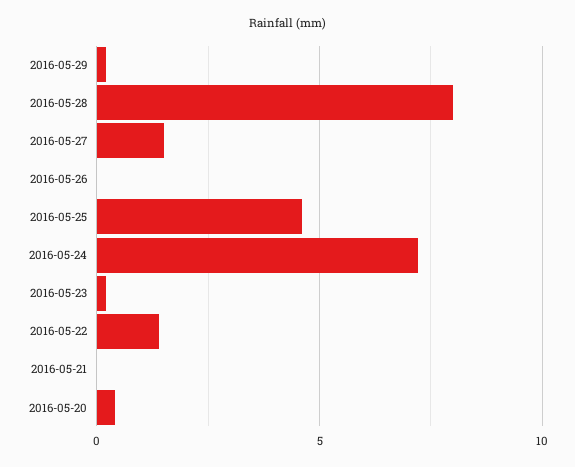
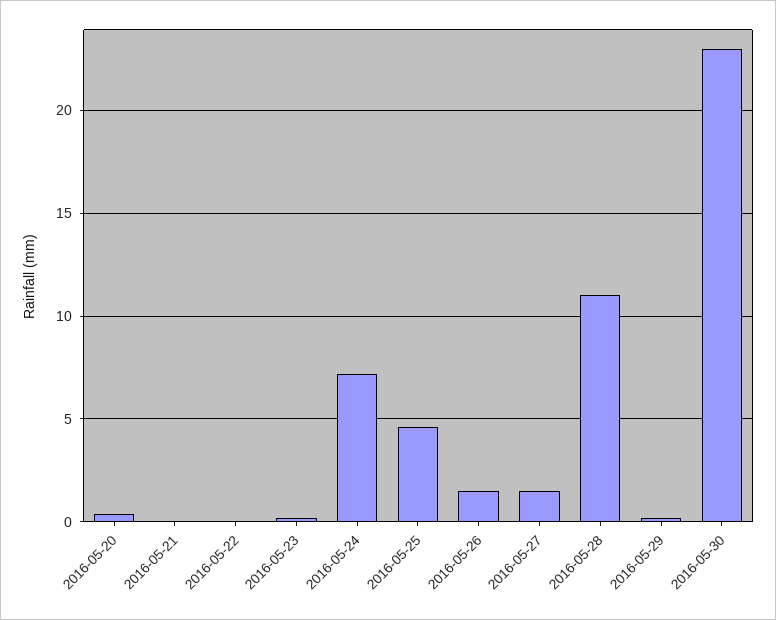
2016-05-28: 8 -> 11
2016-05-26: 0 -> 1.5
2016-05-22: 1.5 -> 0
2016-05-30: none -> 23

